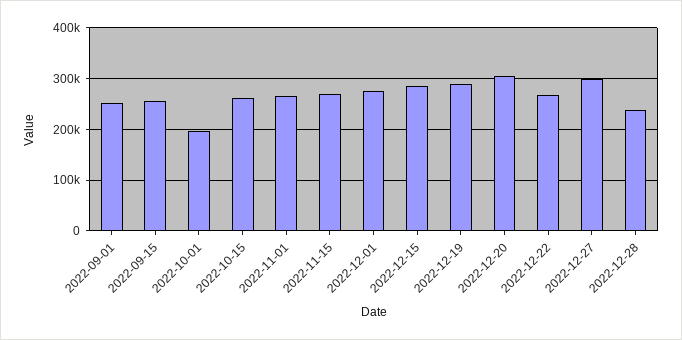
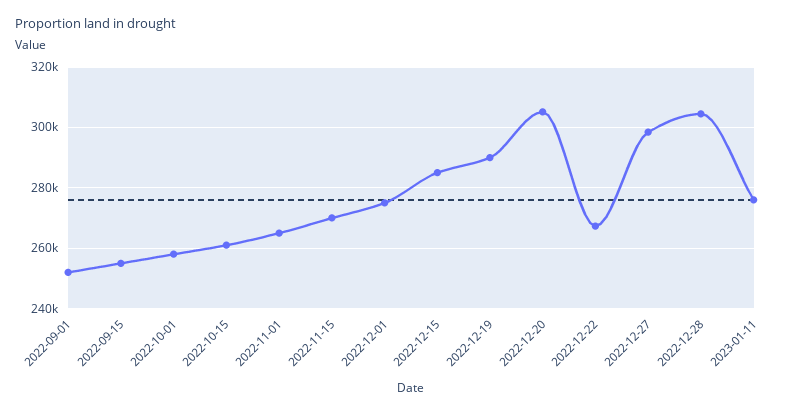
2022-10-01: 200000 -> 258000
2022-12-28: 240000 -> 304000
2023-01-11: none -> 276000

